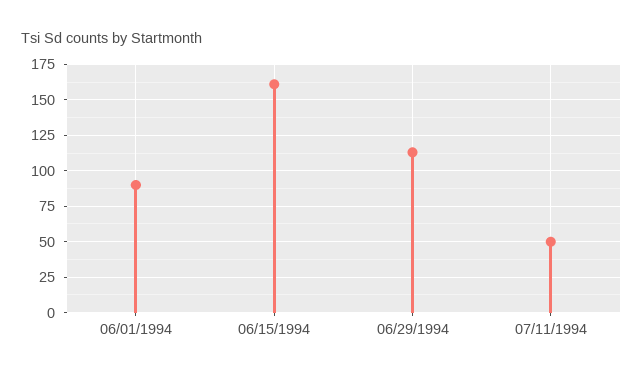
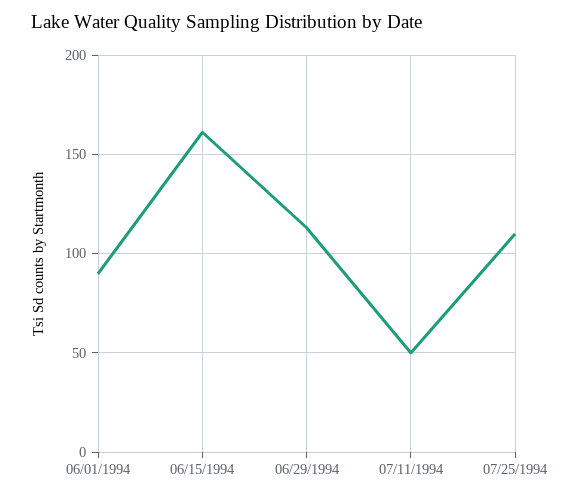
07/25/1994: none -> 110

